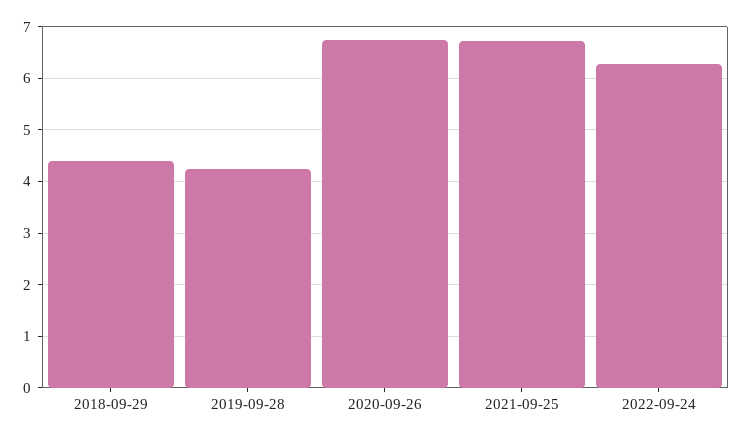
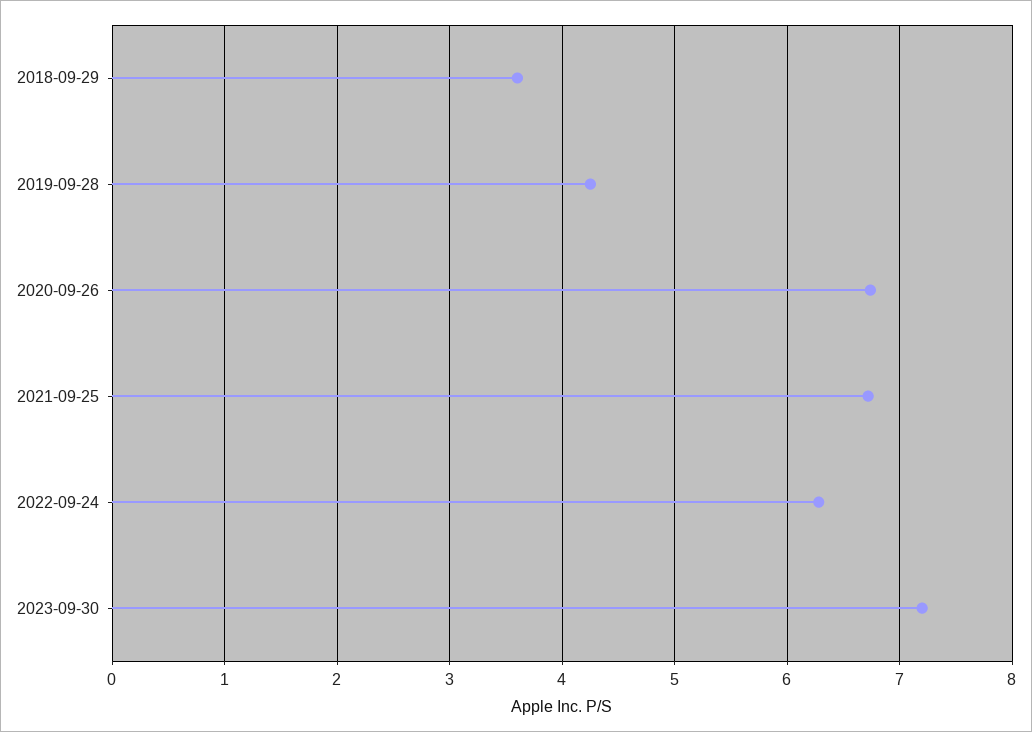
2018-09-29: 4.4 -> 3.6
2023-09-30: none -> 7.2

